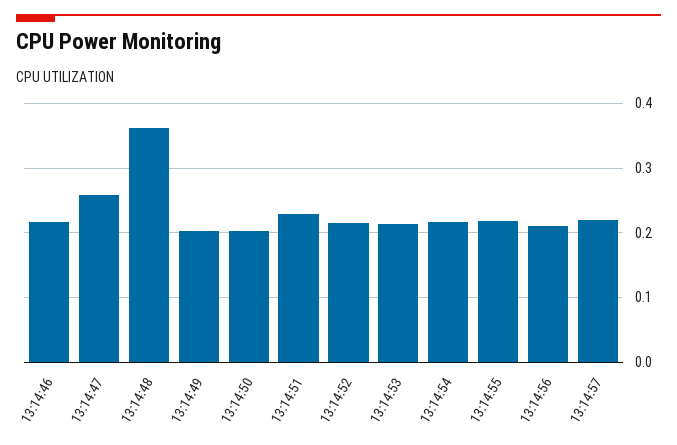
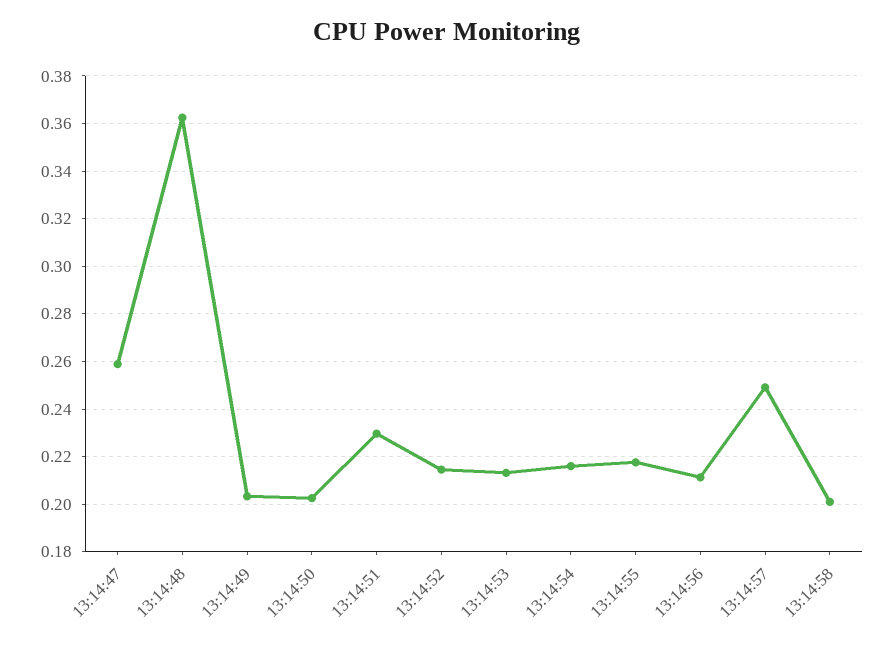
13:14:46: 0.22 -> none
13:14:57: 0.22 -> 0.25
13:14:58: none -> 0.2

